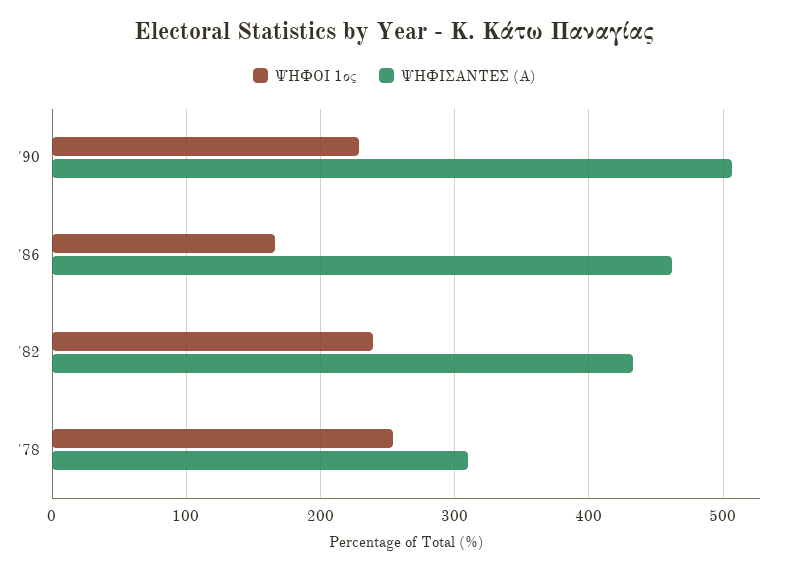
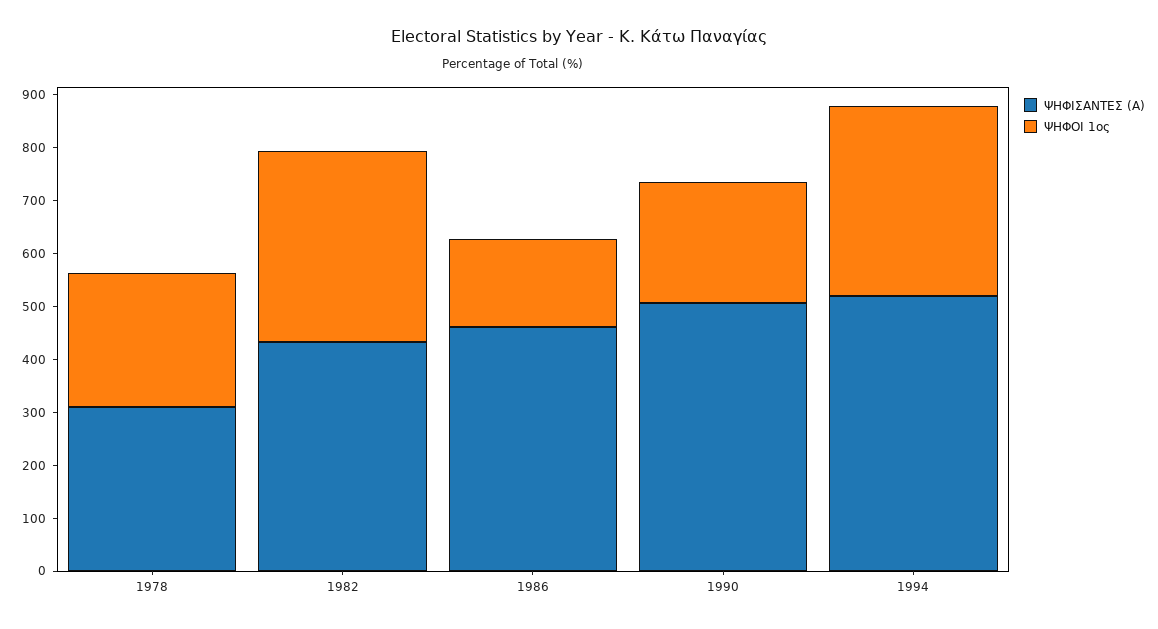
ΨΗΦΟΙ 1ος, '82: 240 -> 360
ΨΗΦΙΣΑΝΤΕΣ (Α), 1994: none -> 520
ΨΗΦΟΙ 1ος, 1994: none -> 360

